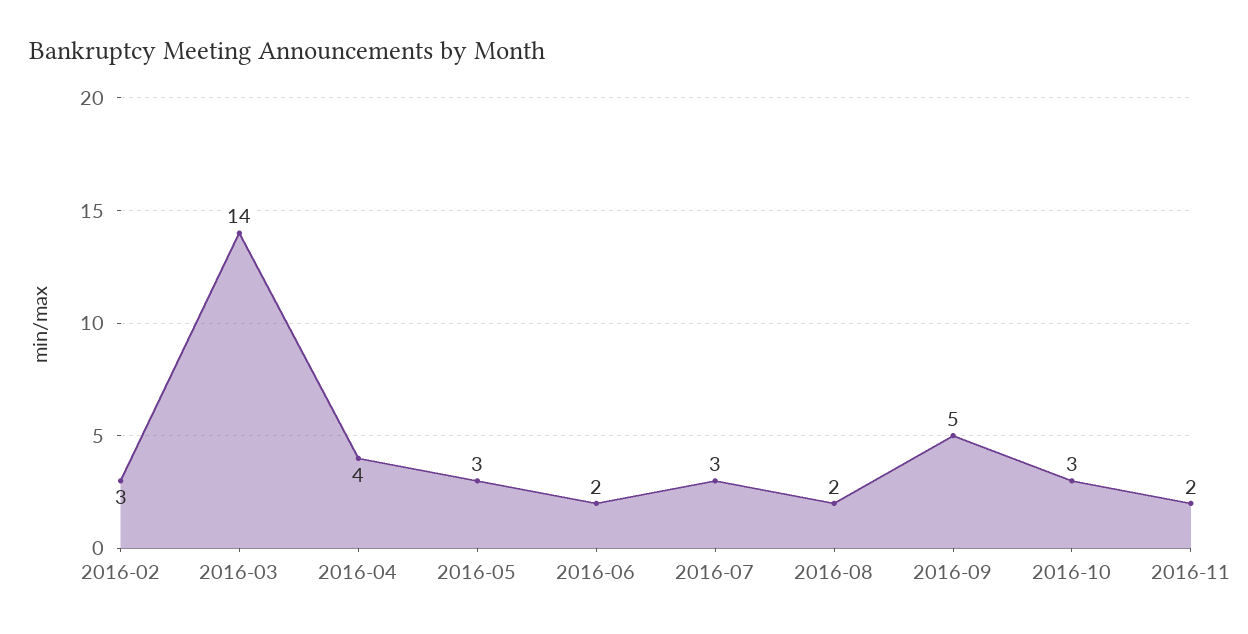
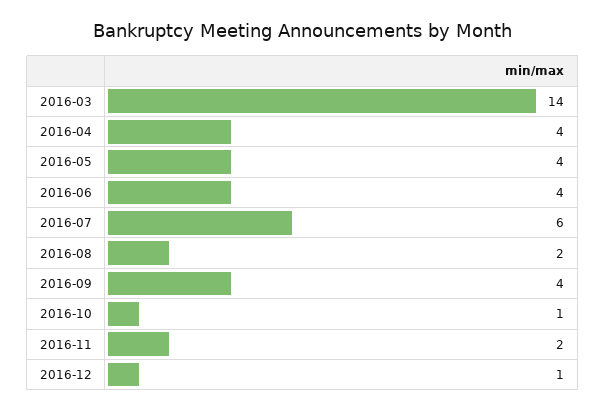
2016-02: 3 -> none
2016-05: 3 -> 4
2016-06: 2 -> 4
2016-07: 3 -> 6
2016-09: 5 -> 4
2016-10: 3 -> 1
2016-12: none -> 1

